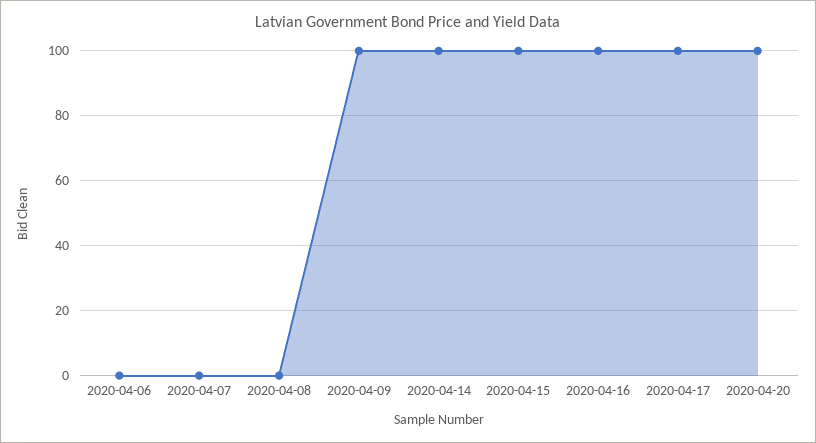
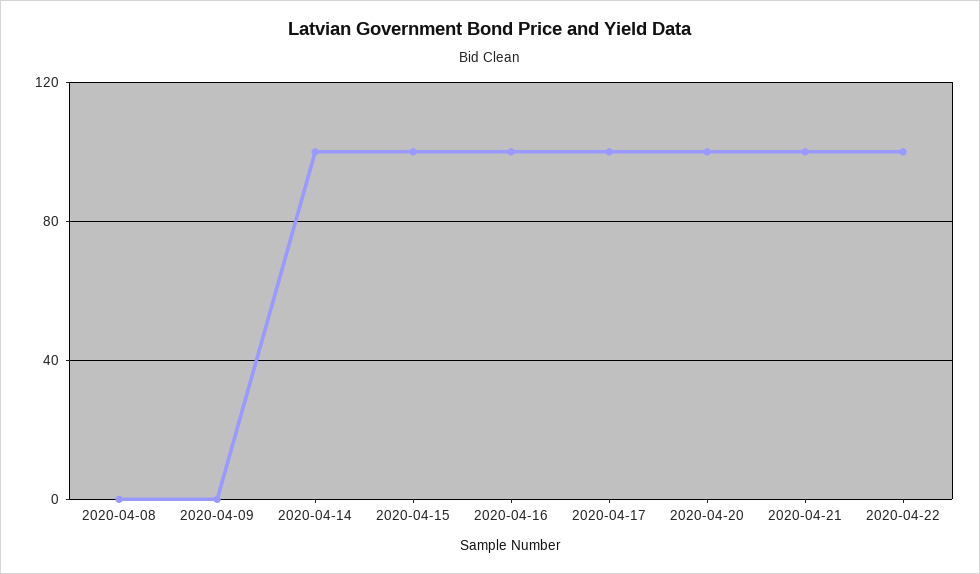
2020-04-06: 0 -> none
2020-04-07: 0 -> none
2020-04-09: 100 -> 0
2020-04-21: none -> 100
2020-04-22: none -> 100

